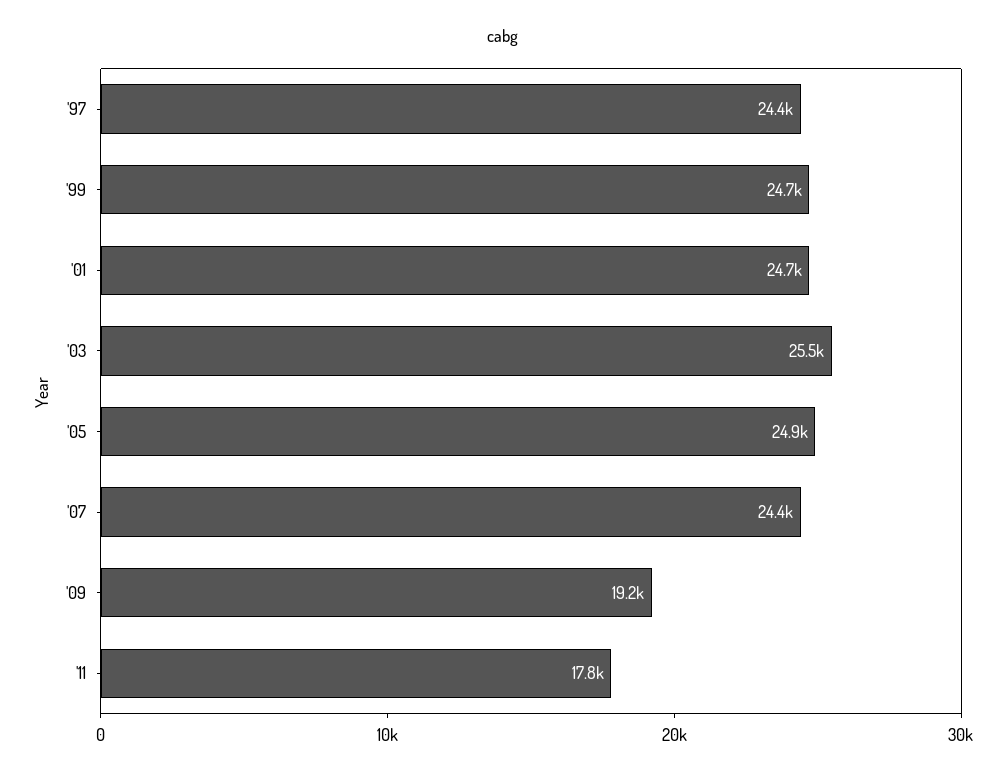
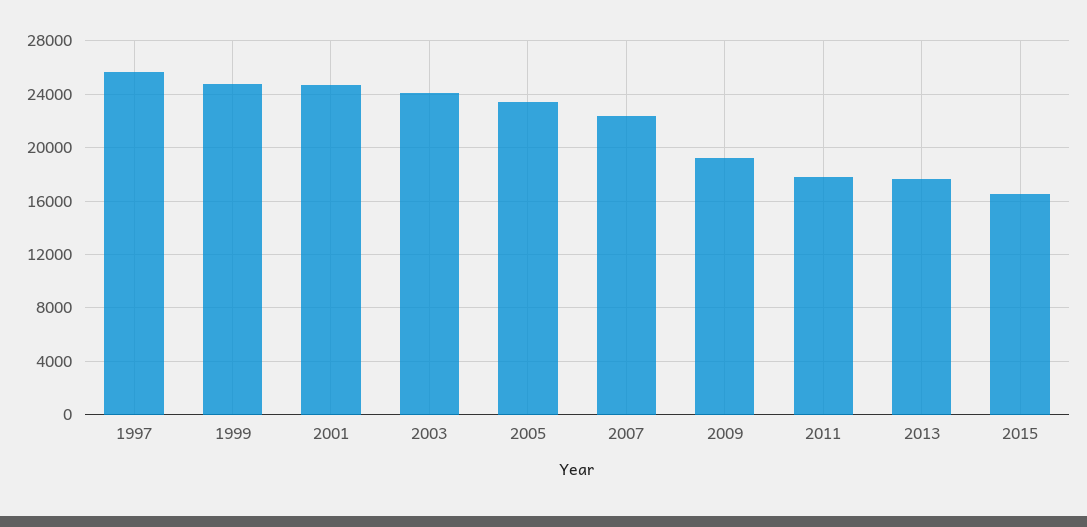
'97: 24400 -> 25500
'03: 25500 -> 24000
'05: 24900 -> 23500
'07: 24400 -> 22500
2013: none -> 17500
2015: none -> 16500

